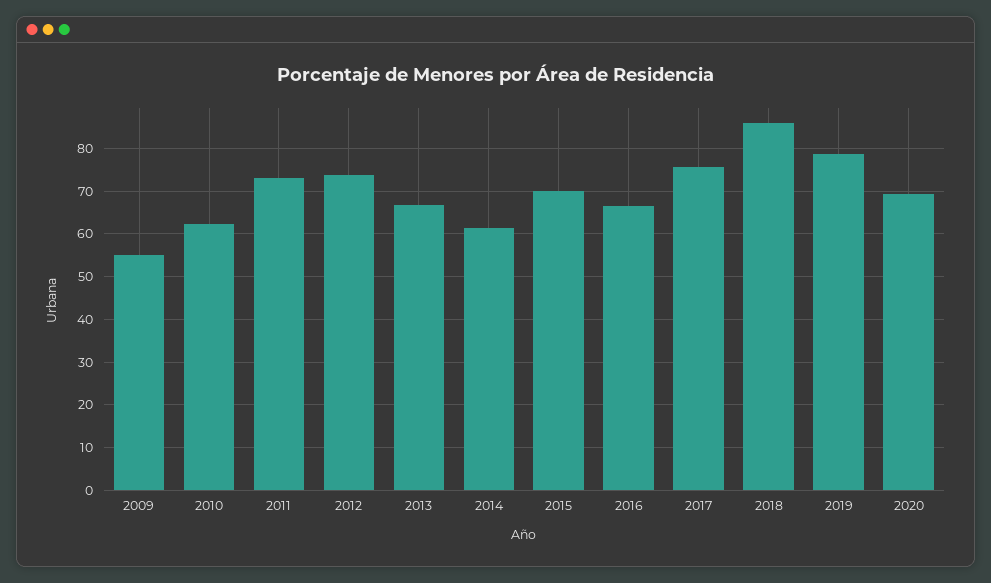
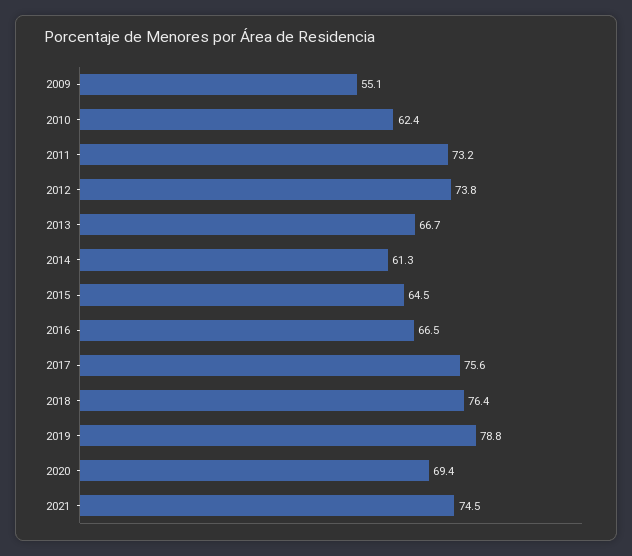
2015: 70 -> 64.5
2018: 86 -> 76.4
2021: none -> 74.5

